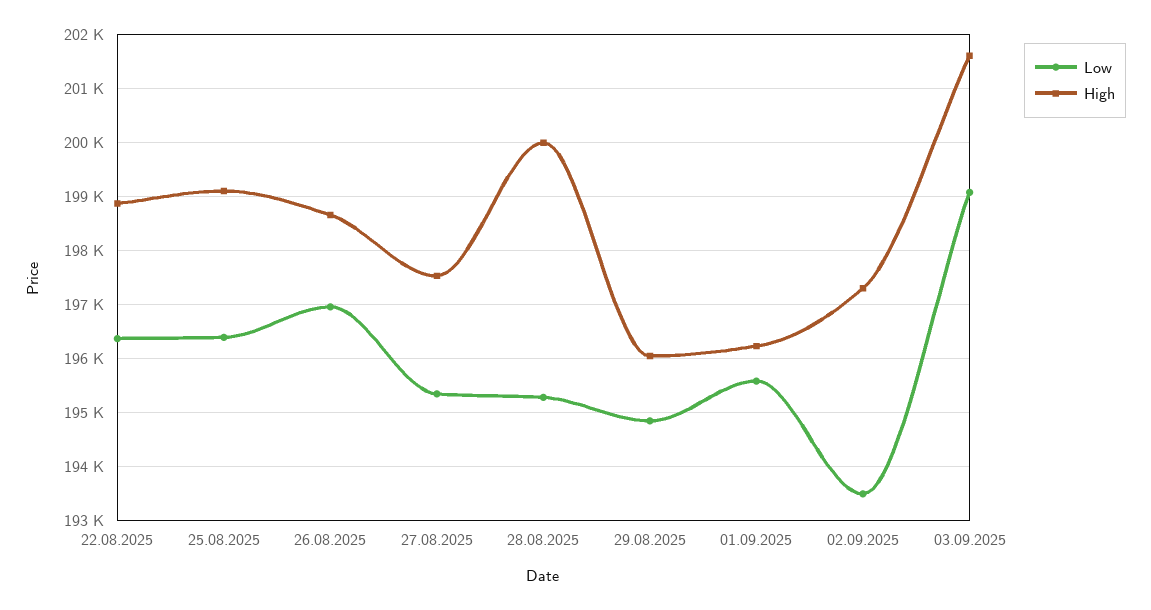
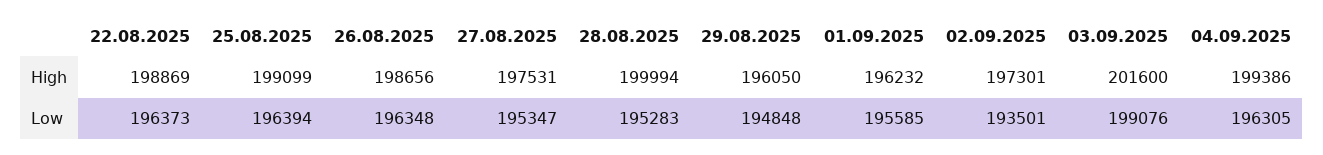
Low, 26.08.2025: 197000 -> 196348
High, 04.09.2025: none -> 199386
Low, 04.09.2025: none -> 196305

